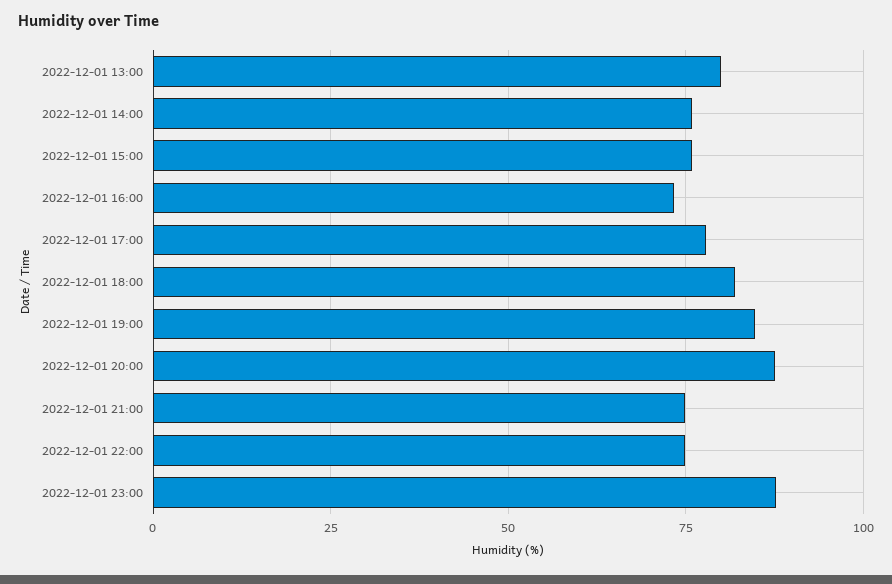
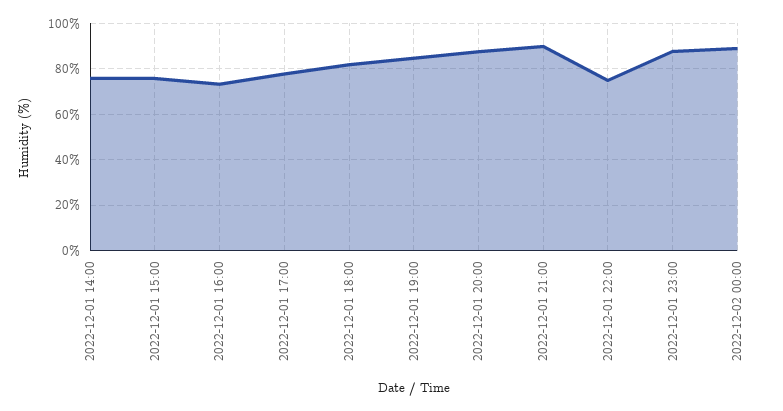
2022-12-01 13:00: 80 -> none
2022-12-01 21:00: 75 -> 90
2022-12-02 00:00: none -> 90

